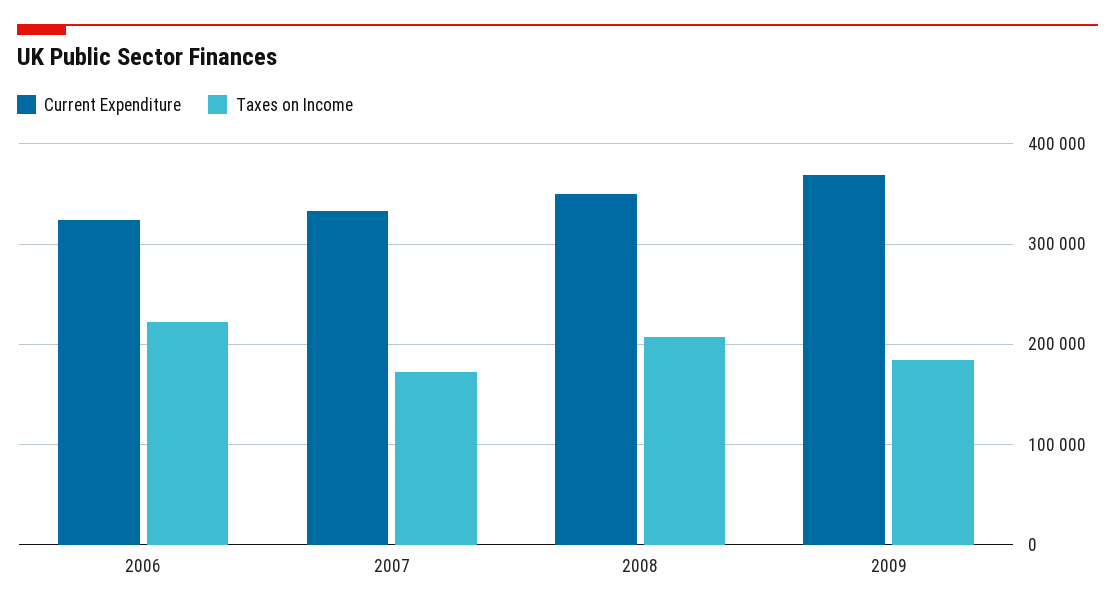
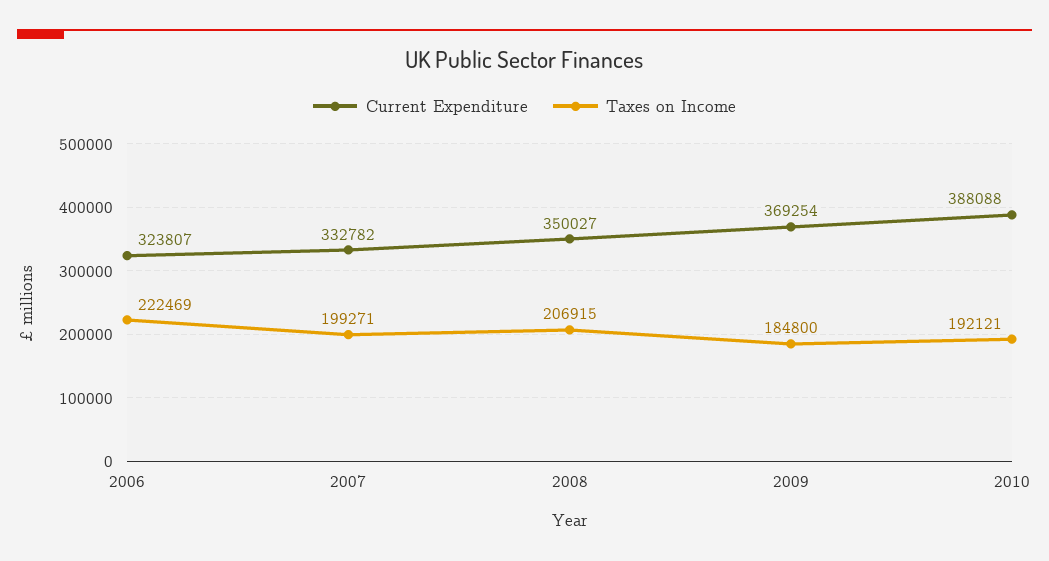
Taxes on Income, 2007: 170000 -> 199271
Current Expenditure, 2010: none -> 388088
Taxes on Income, 2010: none -> 192121

